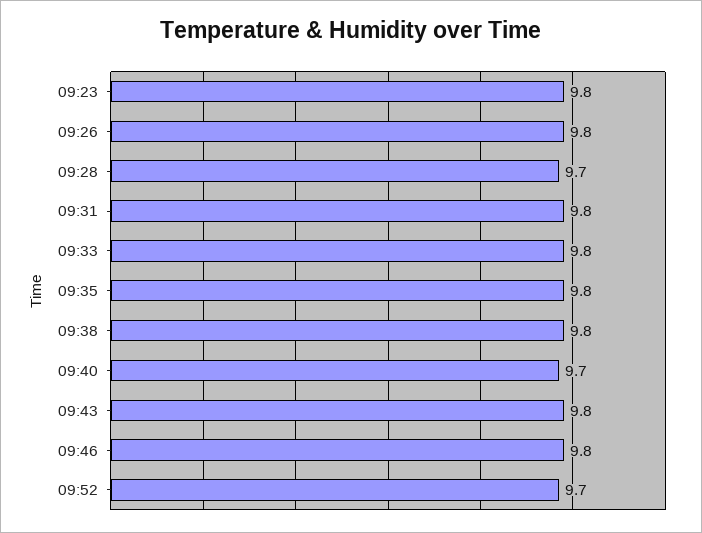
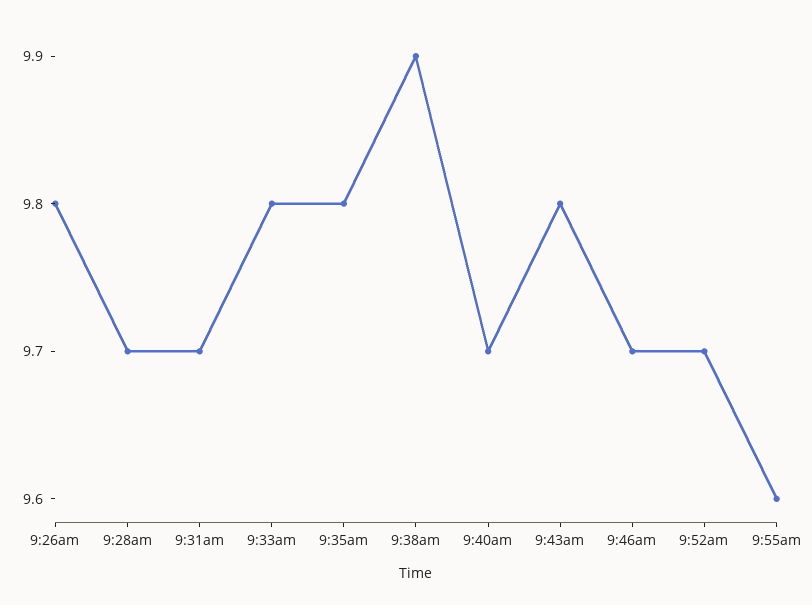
09:23: 9.8 -> none
09:31: 9.8 -> 9.7
09:38: 9.8 -> 9.9
09:46: 9.8 -> 9.7
9:55am: none -> 9.6

